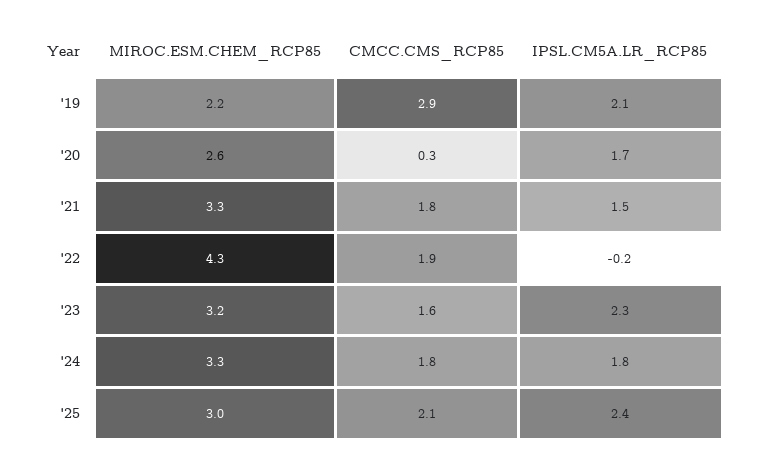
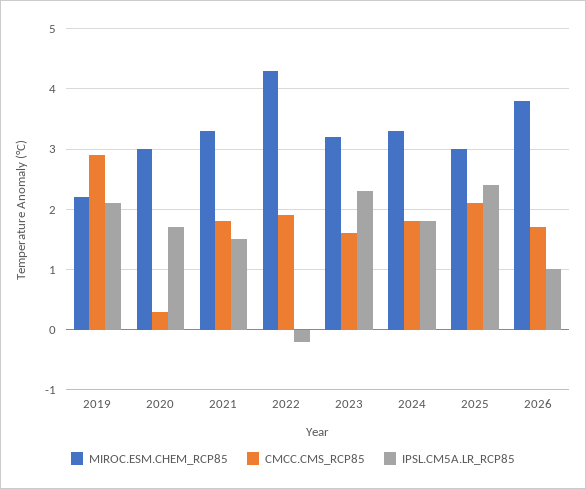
MIROC.ESM.CHEM_RCP85, '20: 2.6 -> 3
MIROC.ESM.CHEM_RCP85, 2026: none -> 3.8
CMCC.CMS_RCP85, 2026: none -> 1.7
IPSL.CM5A.LR_RCP85, 2026: none -> 1

